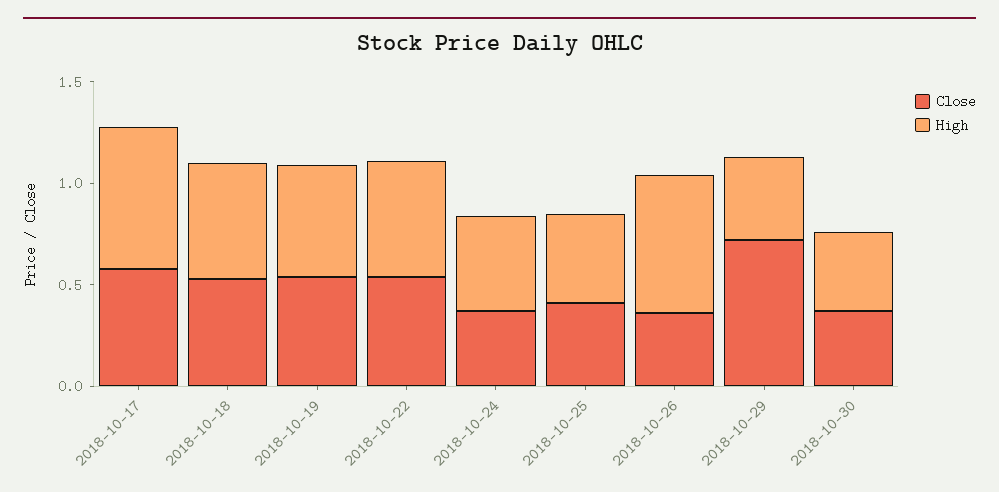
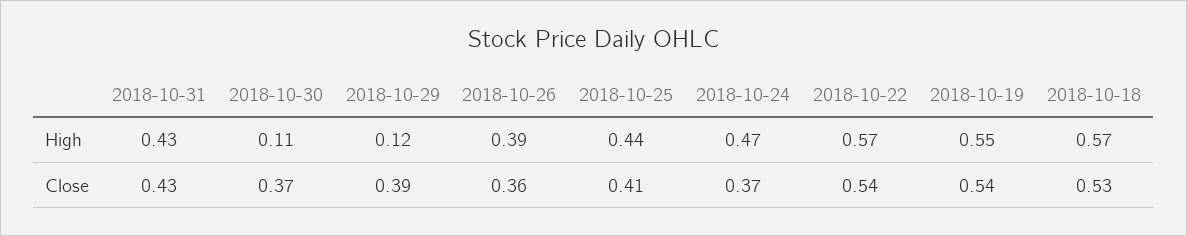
Close, 2018-10-17: 0.6 -> none
High, 2018-10-17: 0.7 -> none
High, 2018-10-26: 0.7 -> 0.39
Close, 2018-10-29: 0.7 -> 0.39
High, 2018-10-29: 0.4 -> 0.12
High, 2018-10-30: 0.4 -> 0.11
High, 2018-10-31: none -> 0.43
Close, 2018-10-31: none -> 0.43

